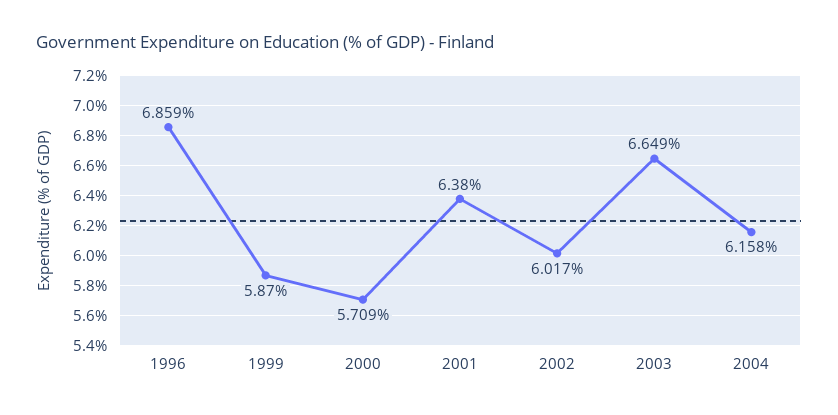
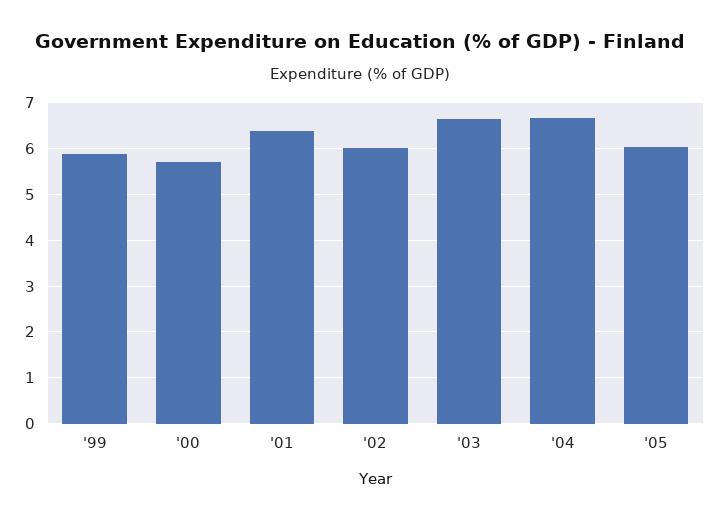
1996: 6.859 -> none
2004: 6.158 -> 6.6
'05: none -> 6

